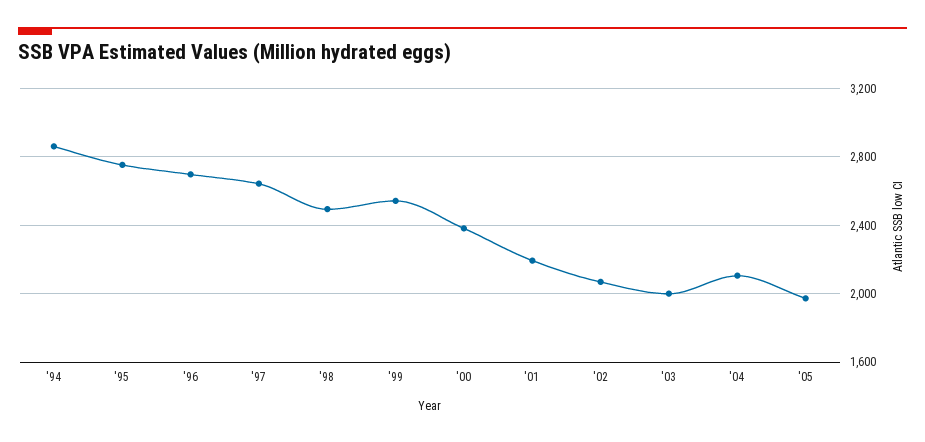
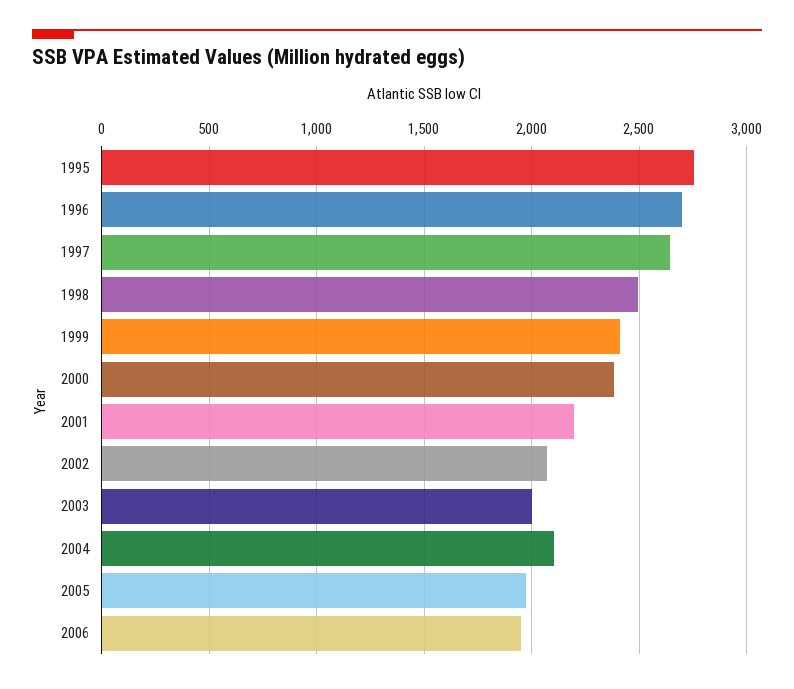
'94: 2850 -> none
'99: 2550 -> 2400
2006: none -> 1950

